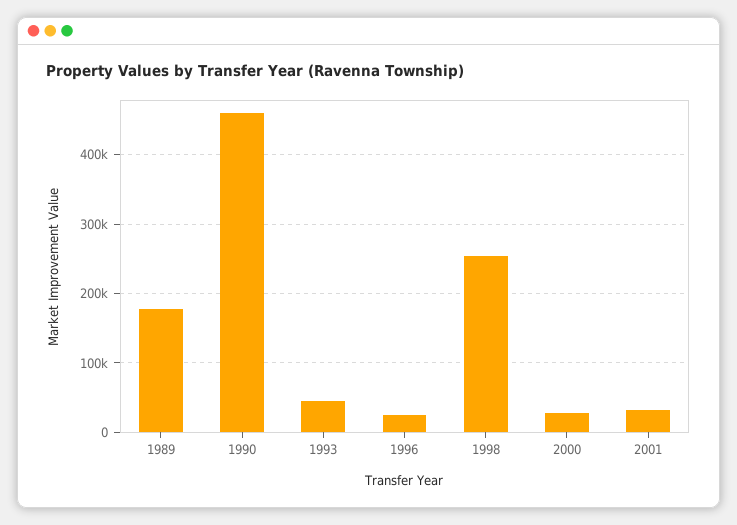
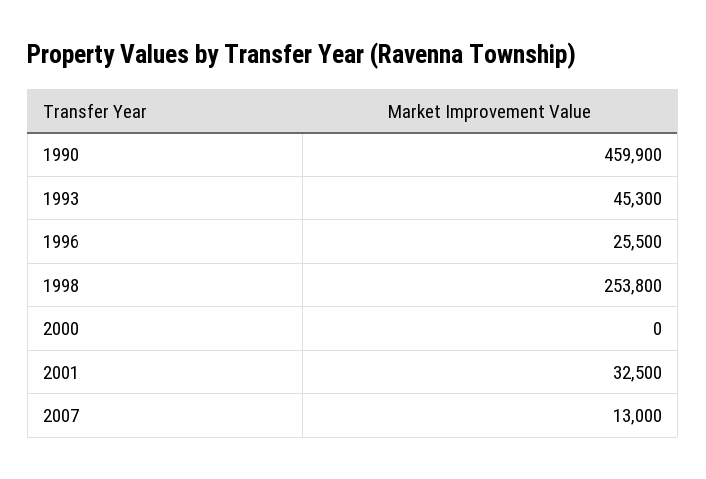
1989: 180000 -> none
2000: 30000 -> 0
2007: none -> 13000

